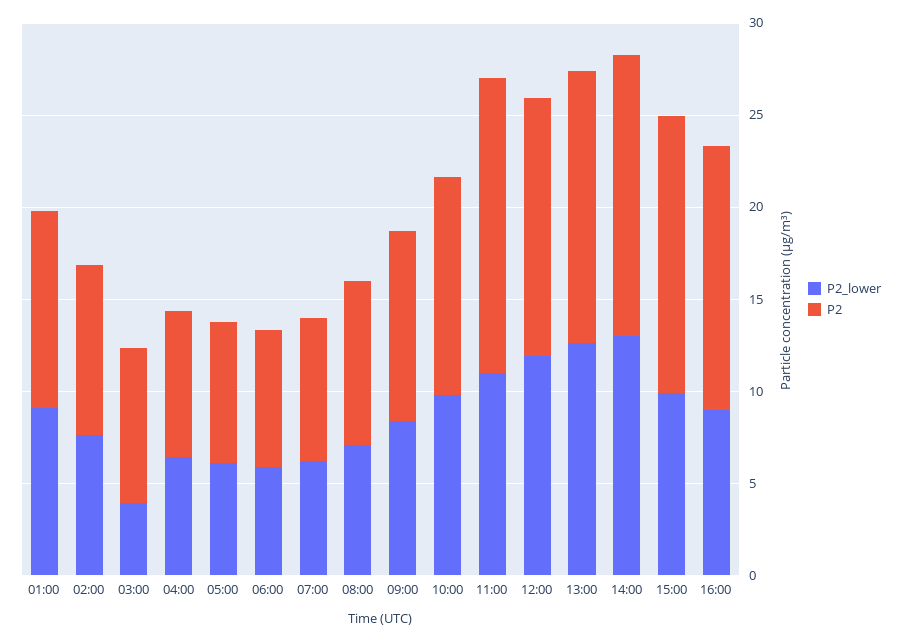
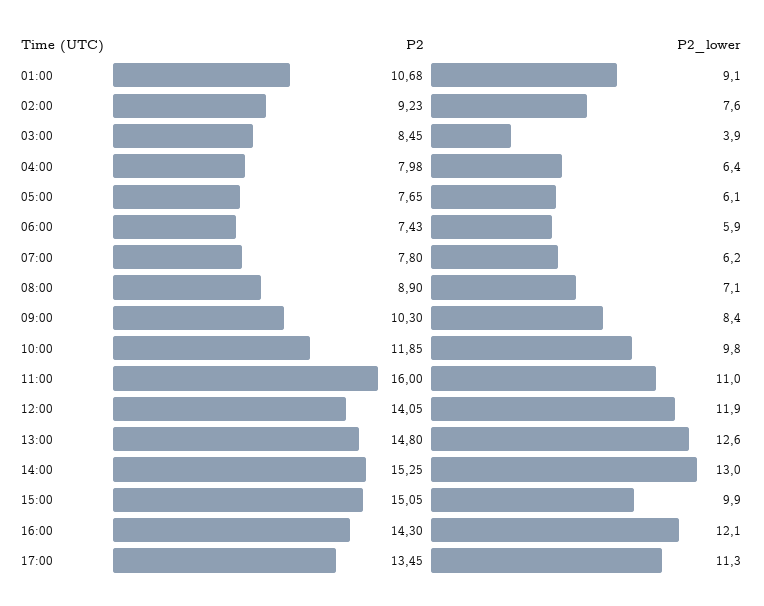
P2_lower, 16:00: 9 -> 12.1
P2, 17:00: none -> 13.45
P2_lower, 17:00: none -> 11.3

